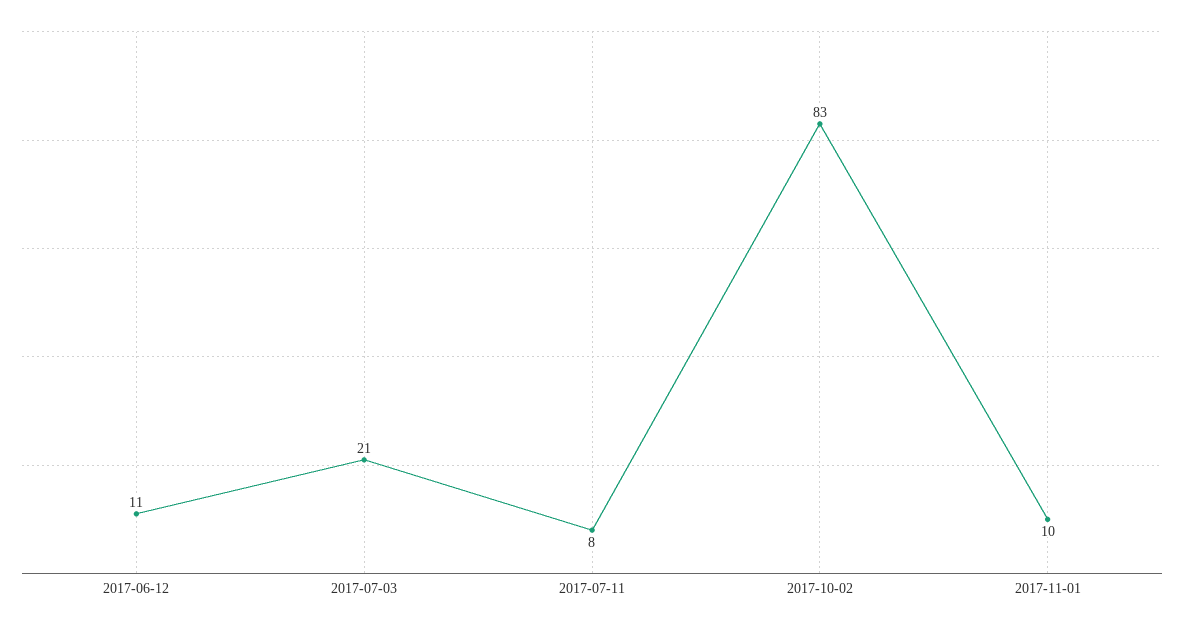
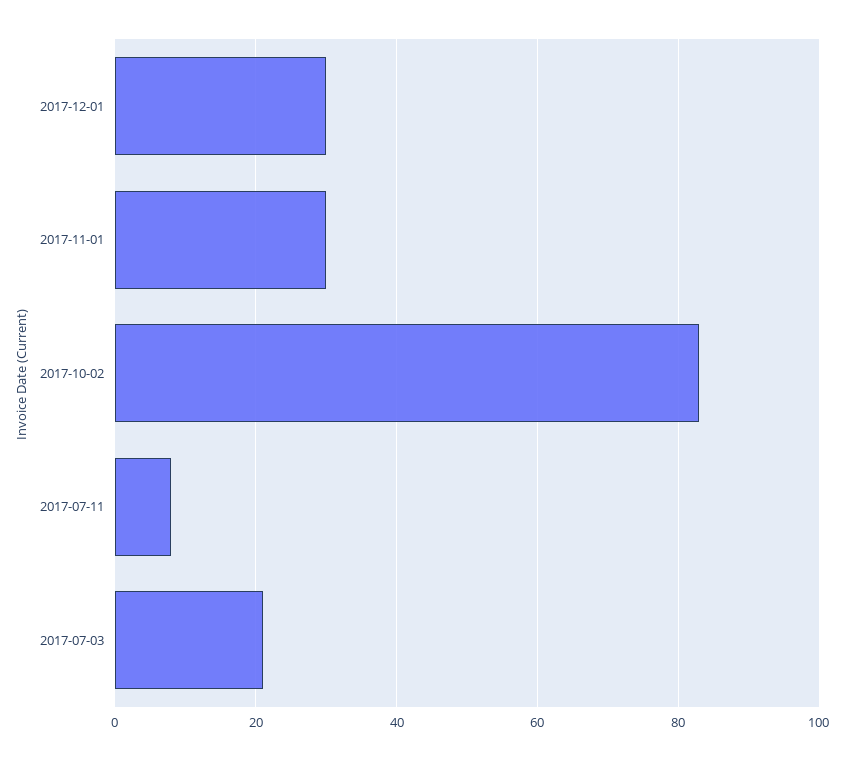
2017-06-12: 11 -> none
2017-11-01: 10 -> 30
2017-12-01: none -> 30

